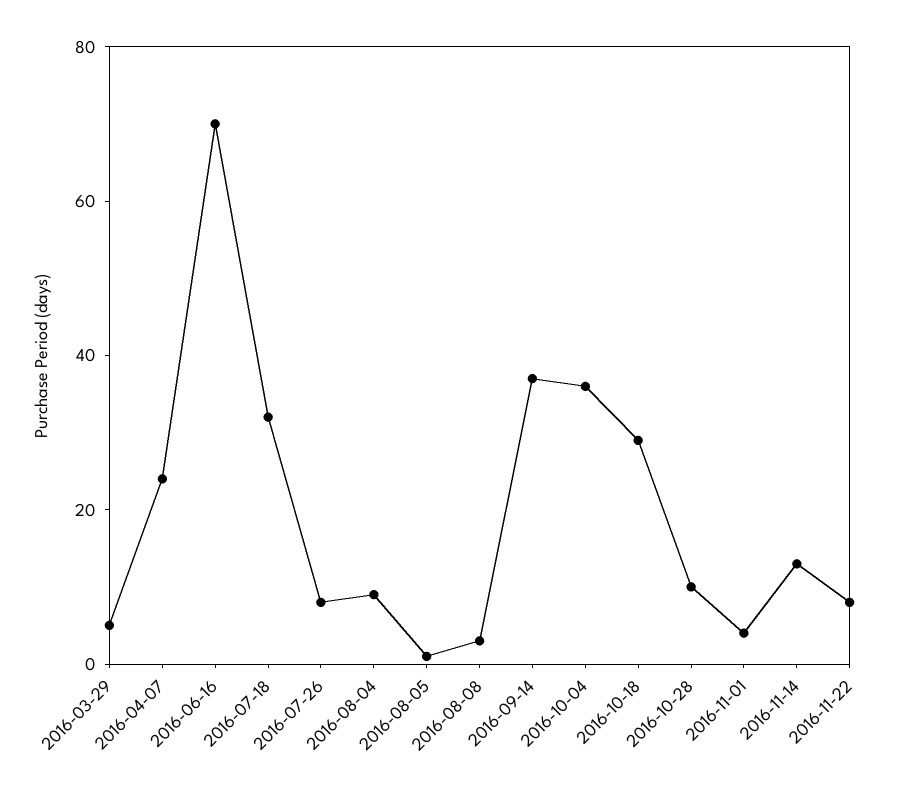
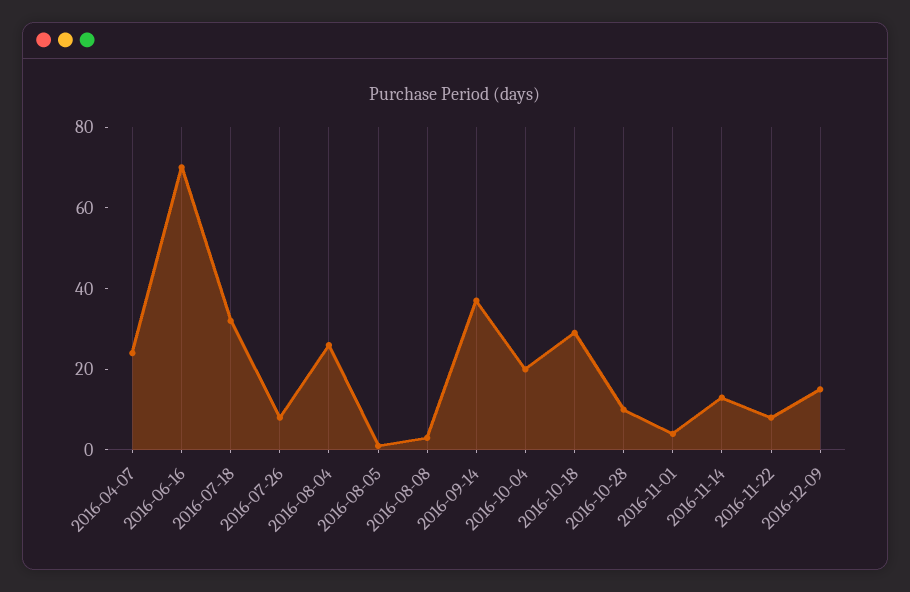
2016-03-29: 5 -> none
2016-08-04: 10 -> 25
2016-10-04: 35 -> 20
2016-12-09: none -> 15

